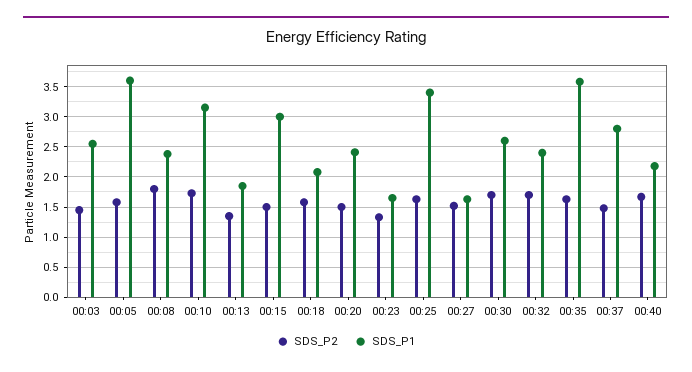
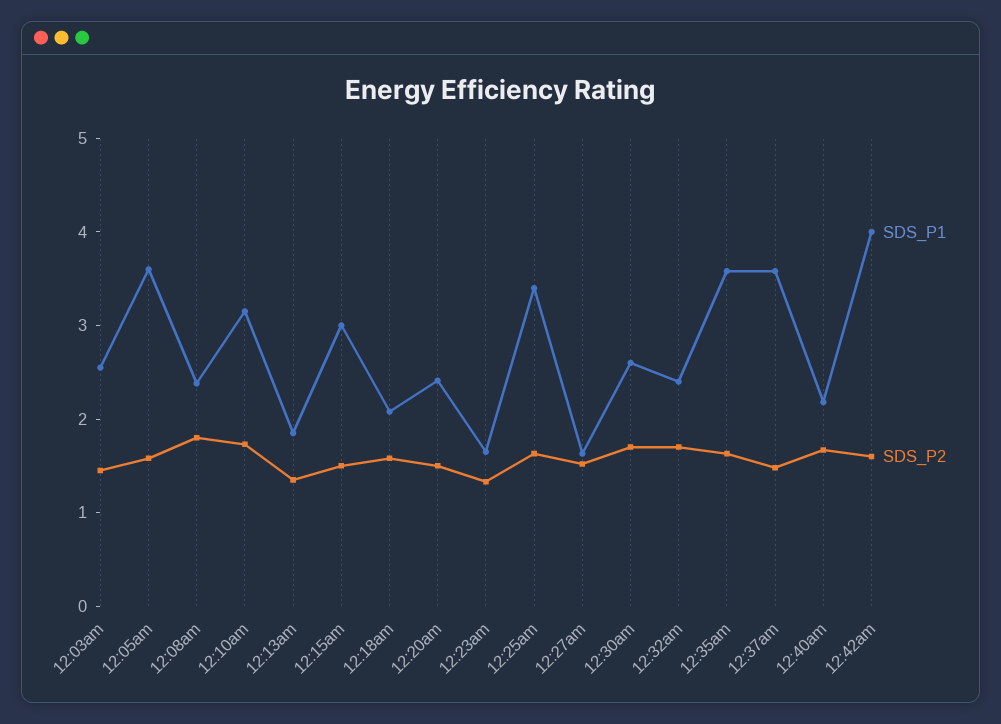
SDS_P1, 00:37: 2.8 -> 3.6
SDS_P1, 12:42am: none -> 4
SDS_P2, 12:42am: none -> 1.6

